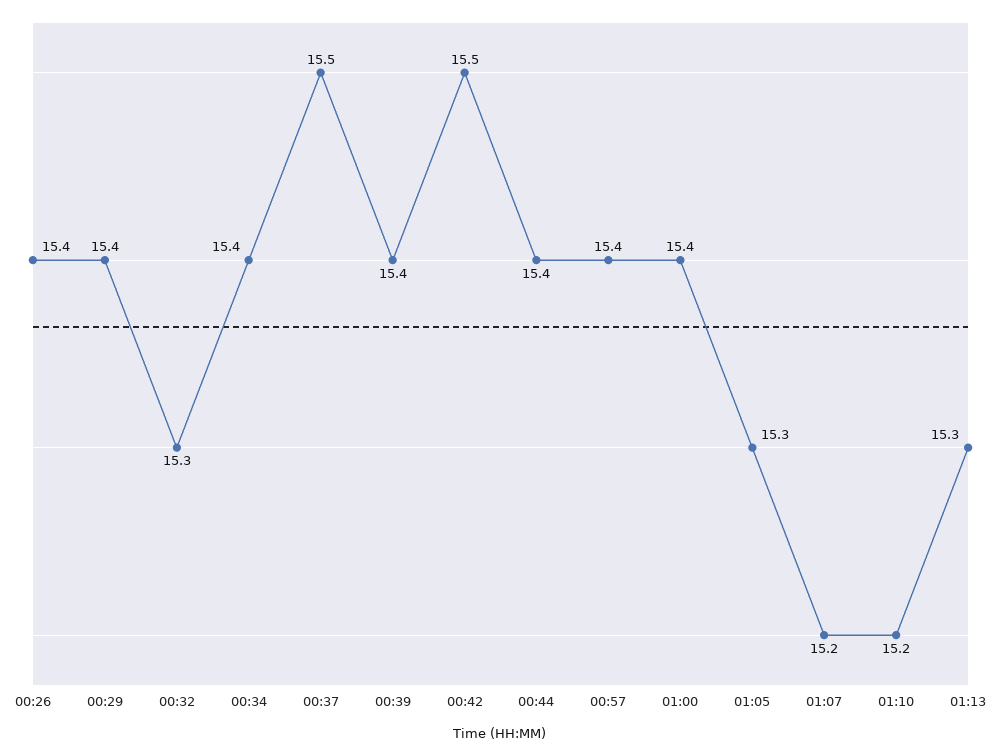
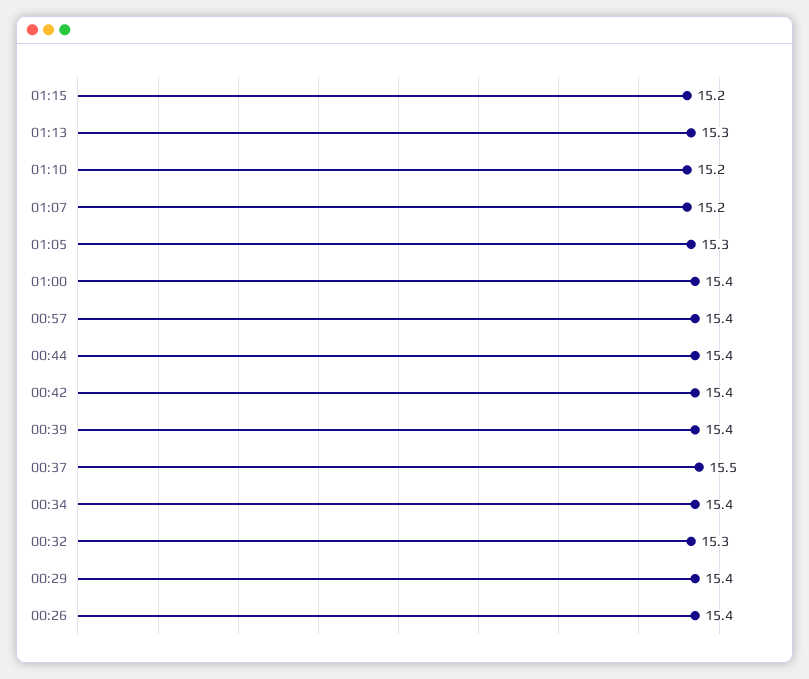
00:42: 15.5 -> 15.4
01:15: none -> 15.2

